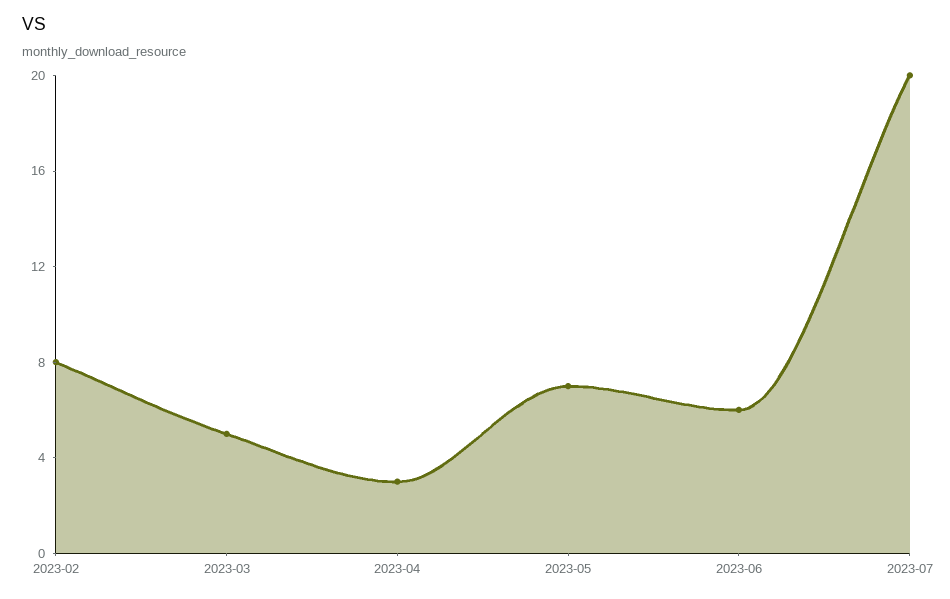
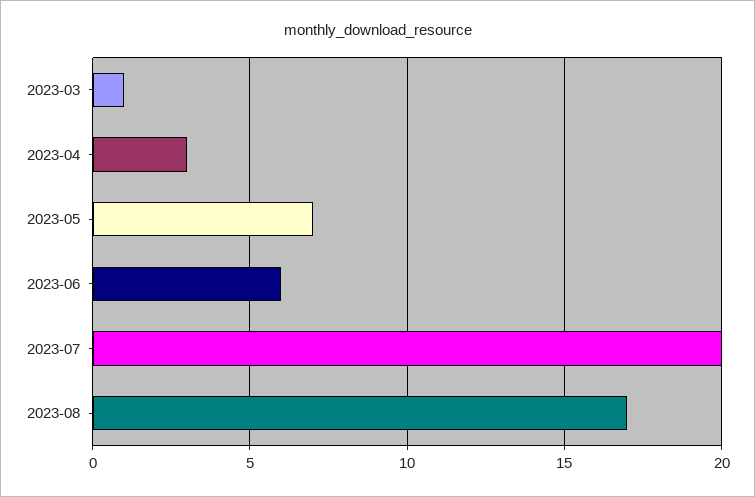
2023-02: 8 -> none
2023-03: 5 -> 1
2023-08: none -> 17

